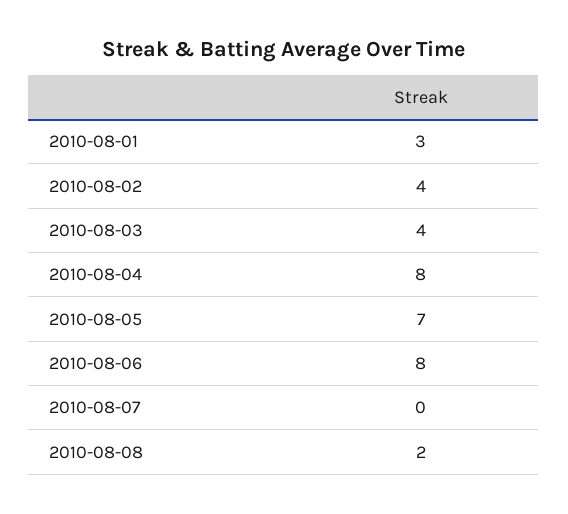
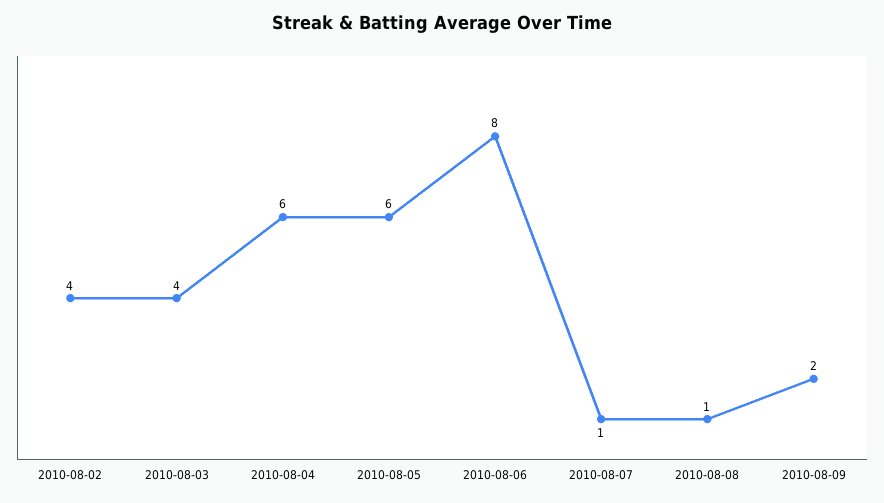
2010-08-01: 3 -> none
2010-08-04: 8 -> 6
2010-08-05: 7 -> 6
2010-08-07: 0 -> 1
2010-08-08: 2 -> 1
2010-08-09: none -> 2

